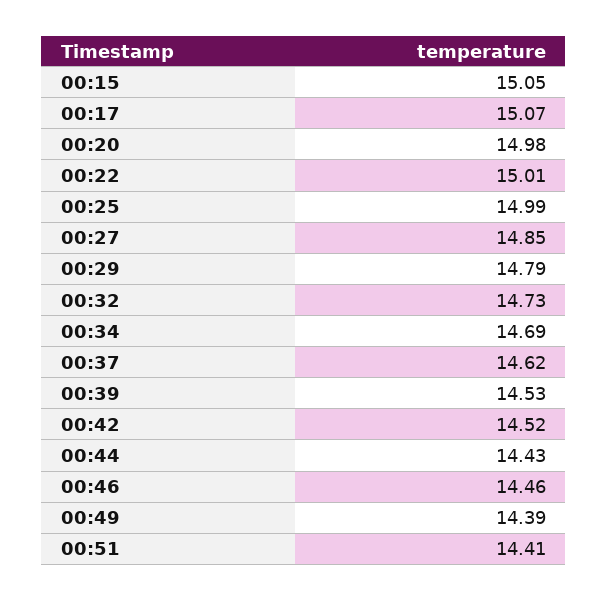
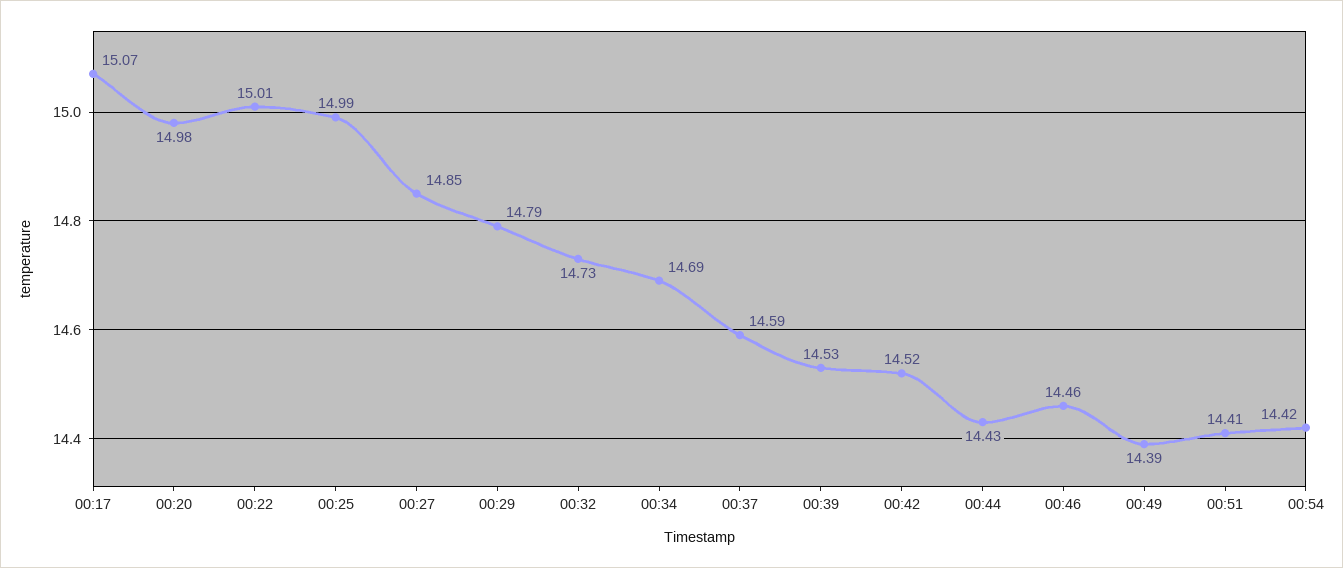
00:15: 15.05 -> none
00:37: 14.62 -> 14.59
00:54: none -> 14.42

